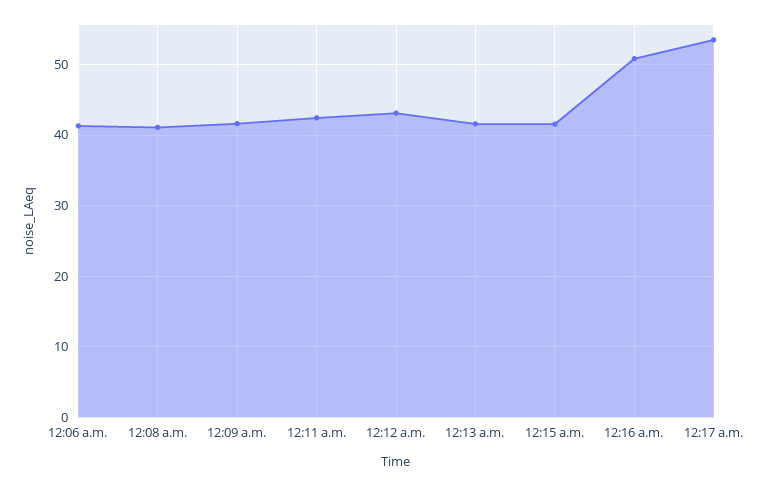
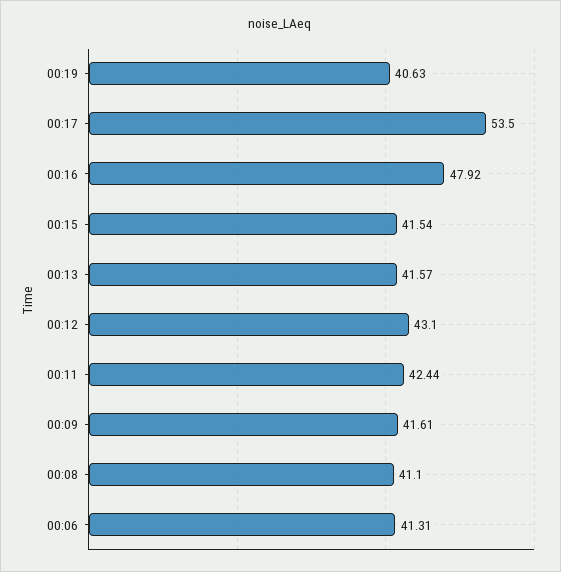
12:16 a.m.: 51 -> 47.92
00:19: none -> 40.63

